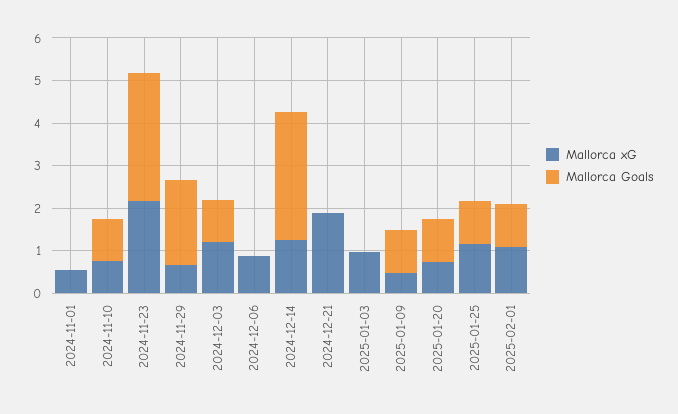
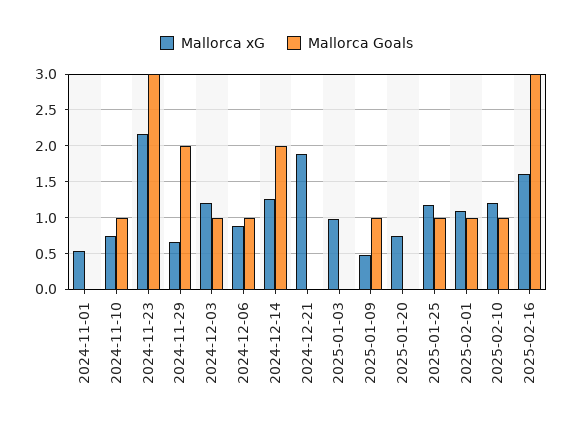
Mallorca Goals, 2024-12-06: 0 -> 1
Mallorca Goals, 2024-12-14: 3 -> 2
Mallorca Goals, 2025-01-20: 1 -> 0
Mallorca xG, 2025-02-10: none -> 1.2
Mallorca Goals, 2025-02-10: none -> 1
Mallorca xG, 2025-02-16: none -> 1.6
Mallorca Goals, 2025-02-16: none -> 3

